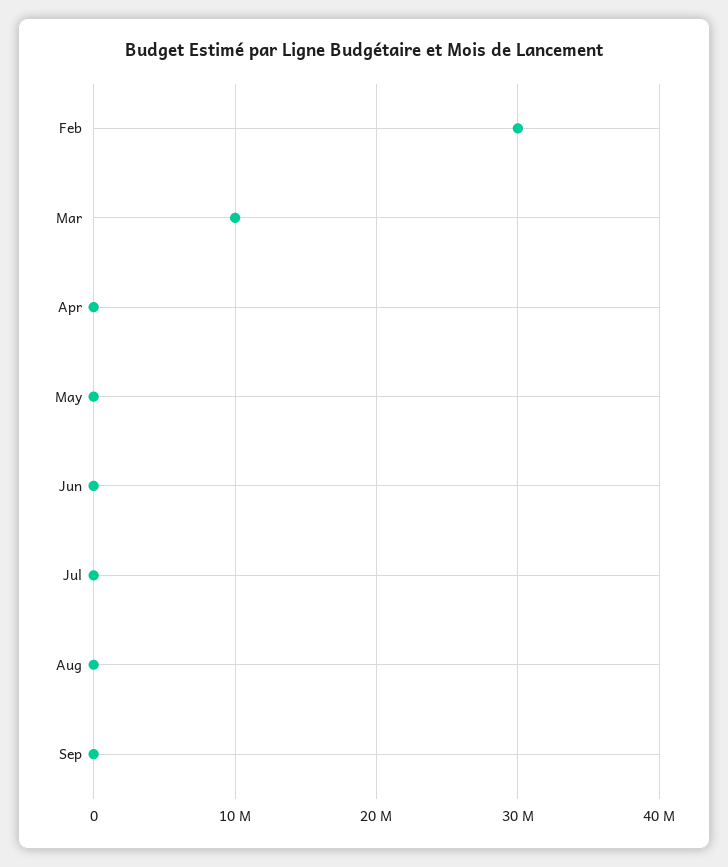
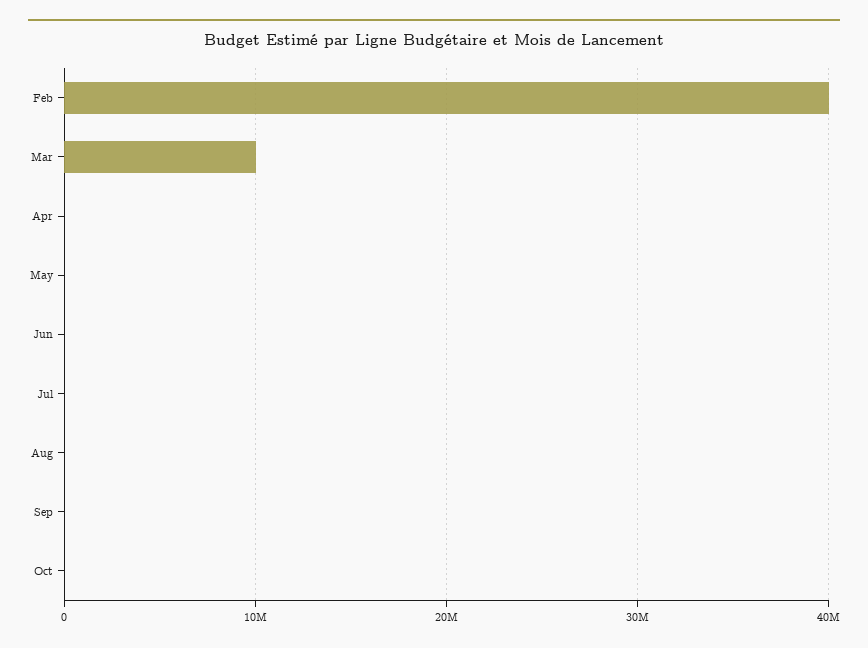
Feb: 30000000 -> 40000000
Oct: none -> 0

